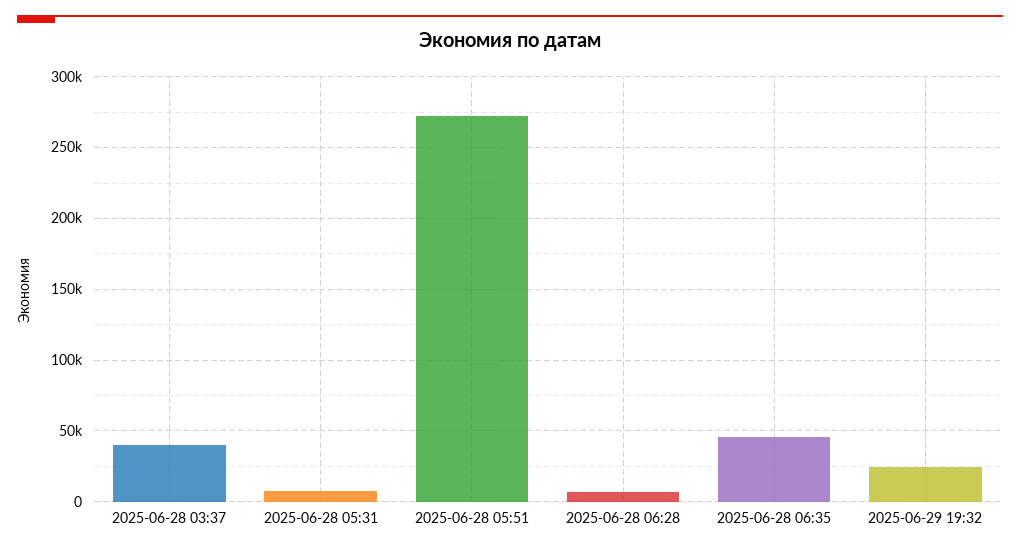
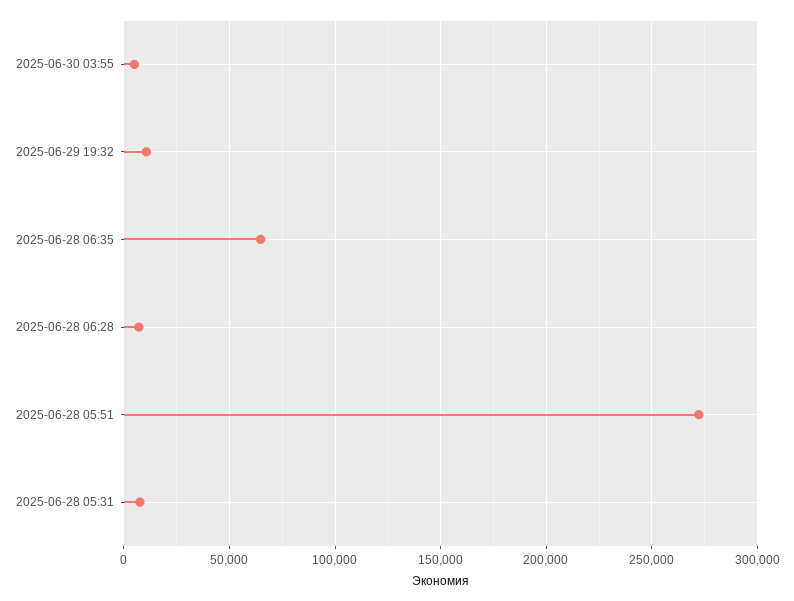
2025-06-28 03:37: 40000 -> none
2025-06-28 06:35: 45000 -> 65000
2025-06-29 19:32: 25000 -> 10000
2025-06-30 03:55: none -> 5000

